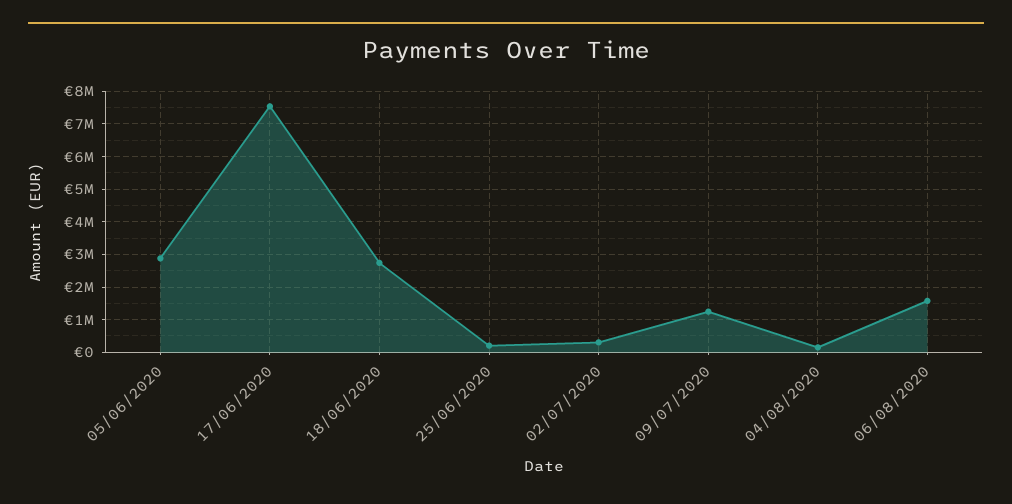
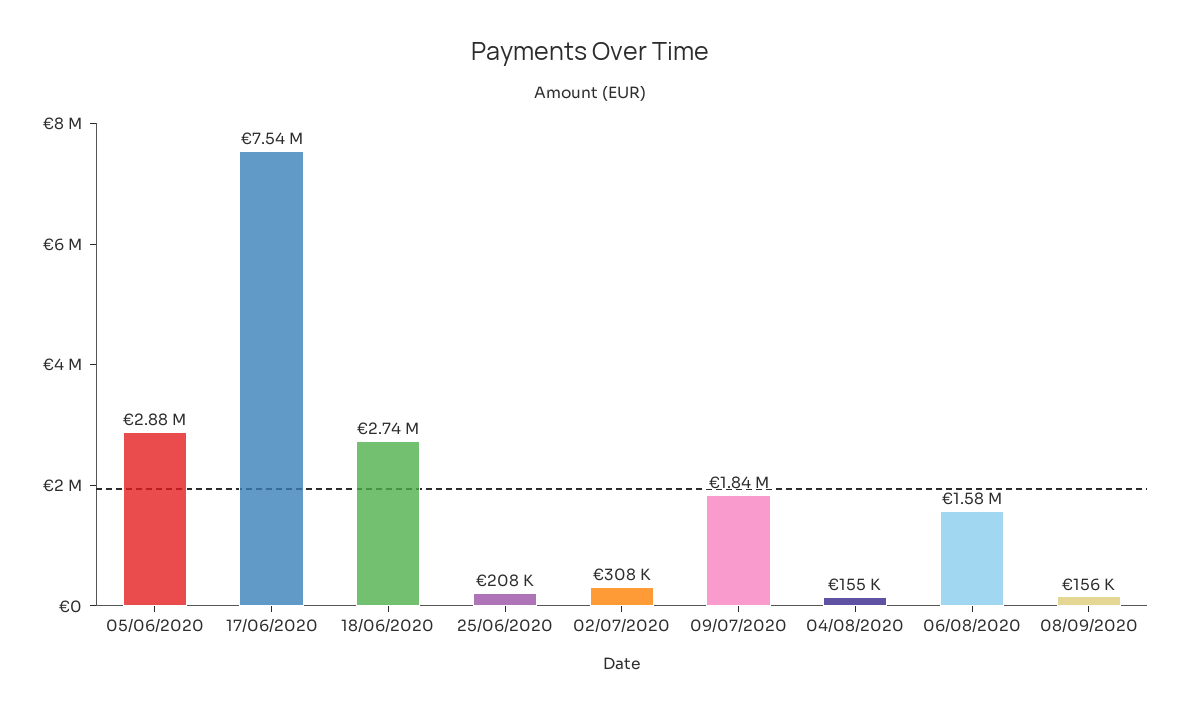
09/07/2020: 1200000 -> 1840000
08/09/2020: none -> 156000

